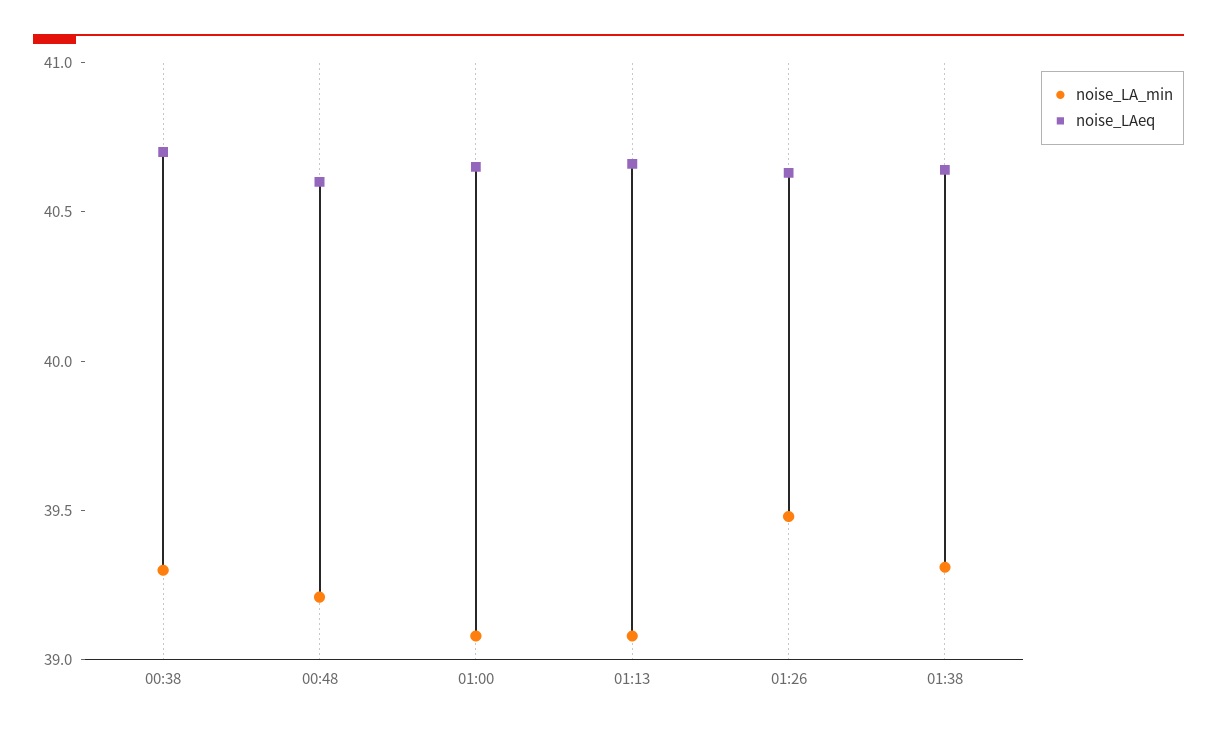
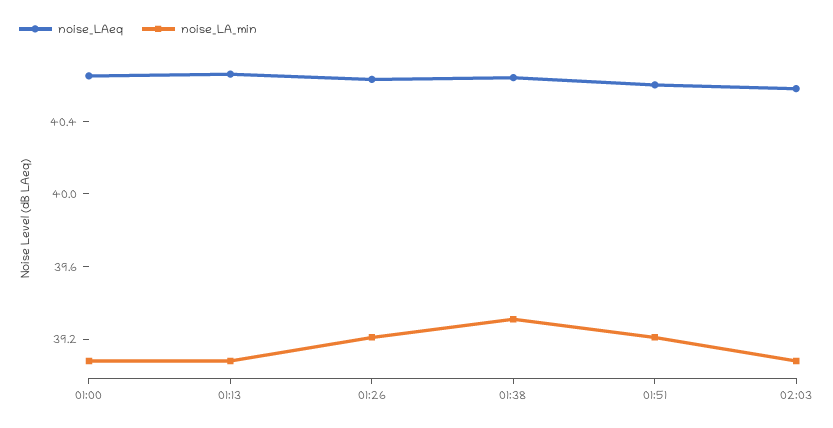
noise_LA_min, 00:38: 39.3 -> none
noise_LAeq, 00:38: 40.7 -> none
noise_LA_min, 00:48: 39.2 -> none
noise_LAeq, 00:48: 40.6 -> none
noise_LA_min, 01:26: 39.5 -> 39.2
noise_LAeq, 01:51: none -> 40.6
noise_LA_min, 01:51: none -> 39.2
noise_LAeq, 02:03: none -> 40.6
noise_LA_min, 02:03: none -> 39.1

